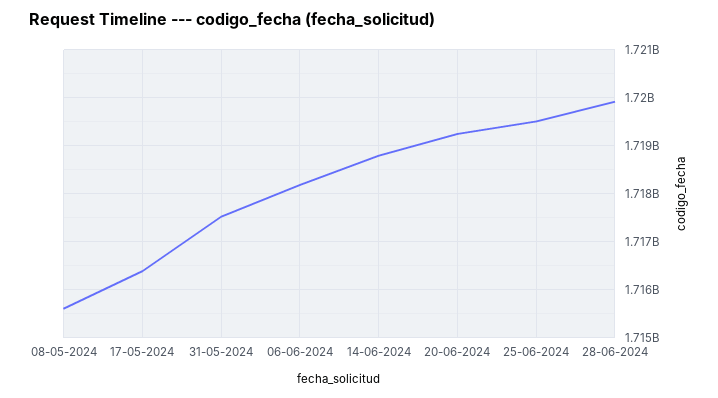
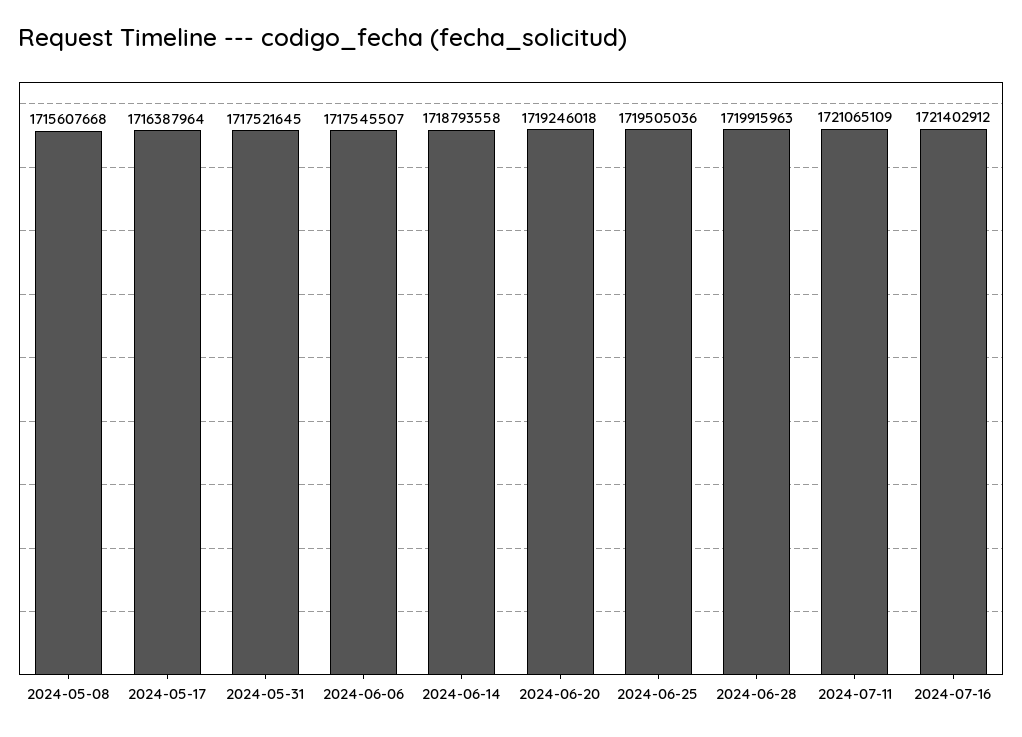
06-06-2024: 1718200000 -> 1717545507
2024-07-11: none -> 1721065109
2024-07-16: none -> 1721402912

